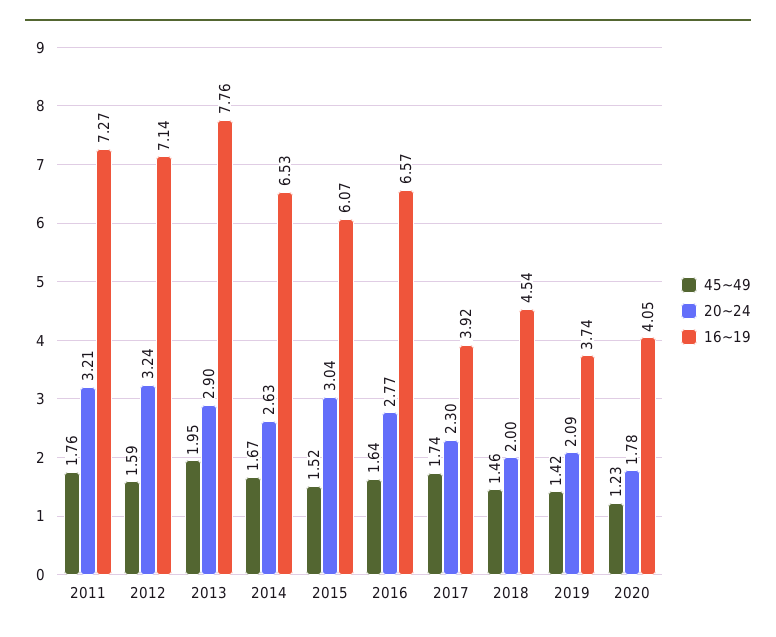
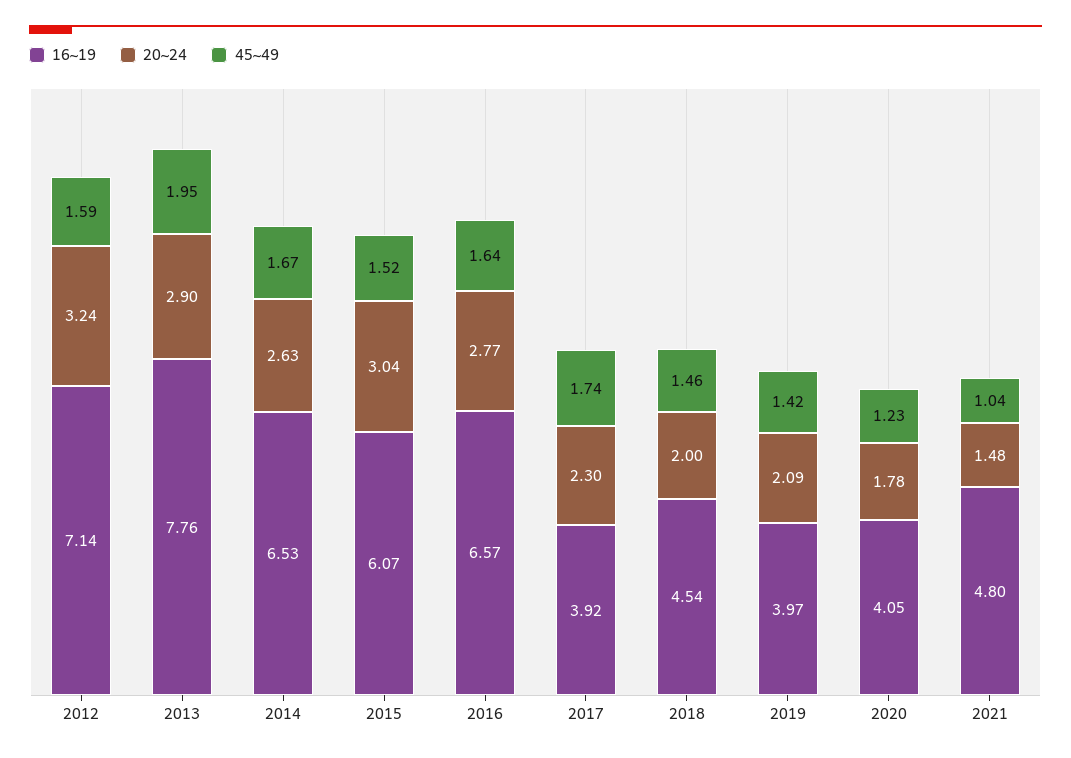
45~49, 2011: 1.76 -> none
20~24, 2011: 3.21 -> none
16~19, 2011: 7.27 -> none
16~19, 2019: 3.74 -> 3.97
16~19, 2021: none -> 4.8
20~24, 2021: none -> 1.48
45~49, 2021: none -> 1.04

